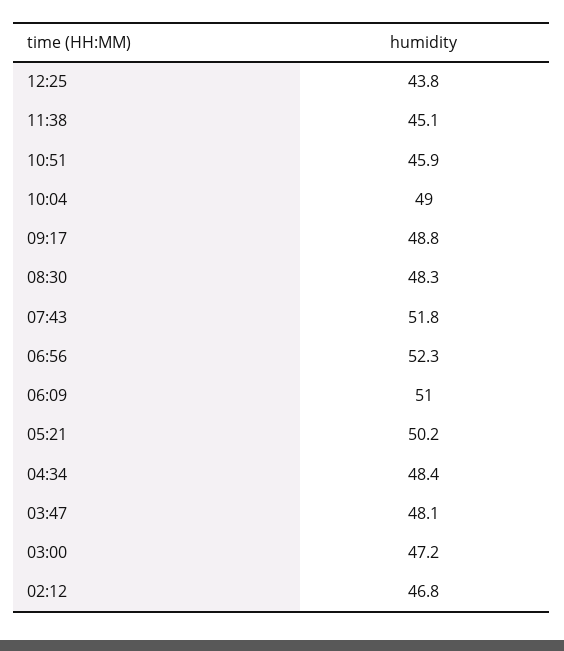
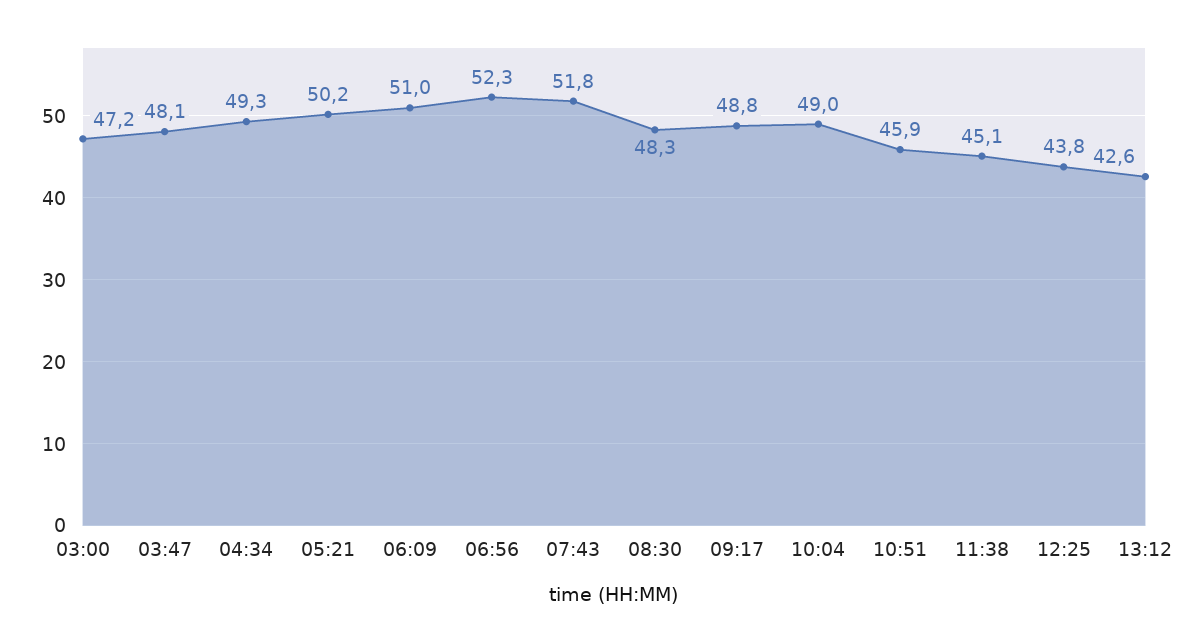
04:34: 48.4 -> 49.3
02:12: 46.8 -> none
13:12: none -> 42.6

